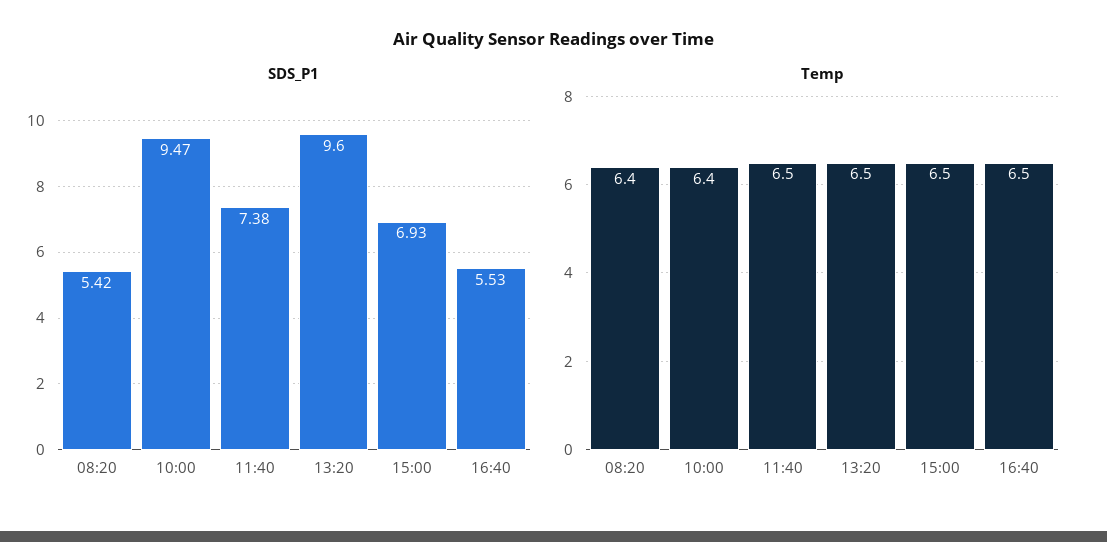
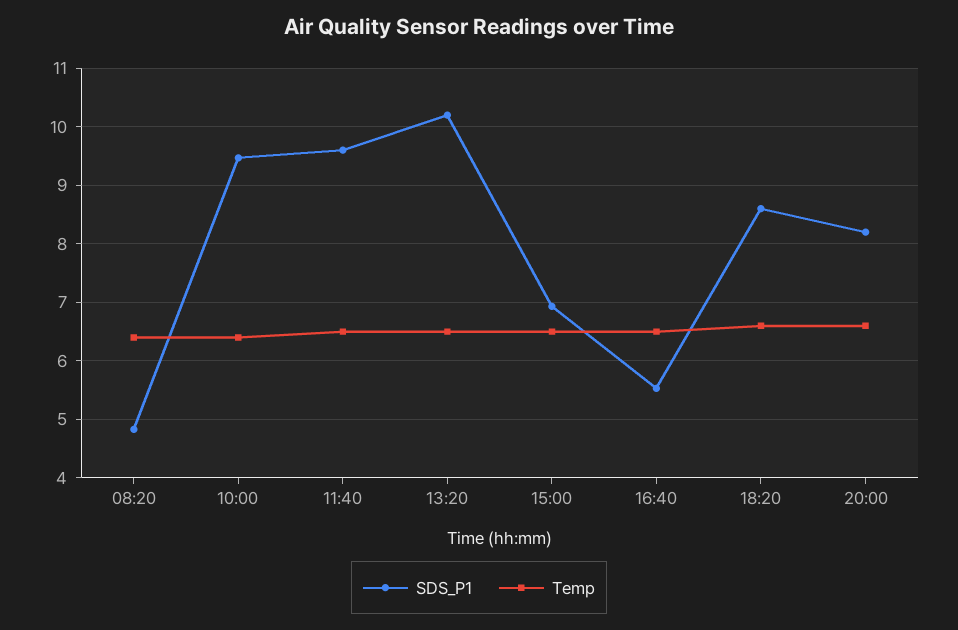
SDS_P1, 08:20: 5.42 -> 4.8
SDS_P1, 11:40: 7.38 -> 9.6
SDS_P1, 13:20: 9.6 -> 10.2
SDS_P1, 18:20: none -> 8.6
Temp, 18:20: none -> 6.6
SDS_P1, 20:00: none -> 8.2
Temp, 20:00: none -> 6.6

